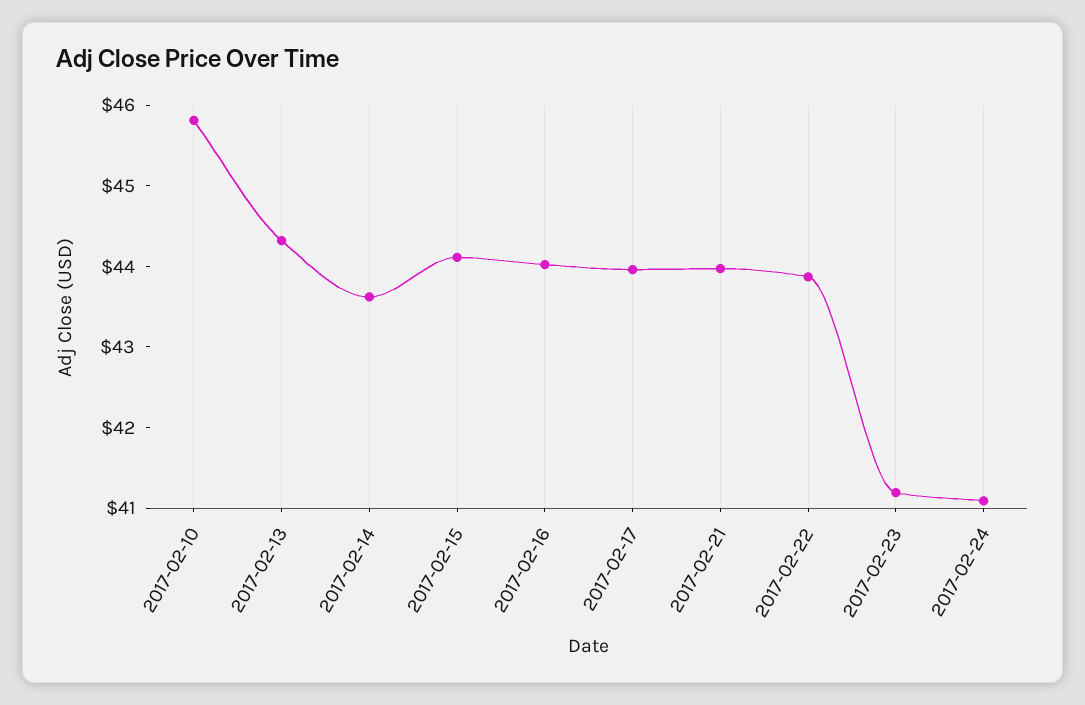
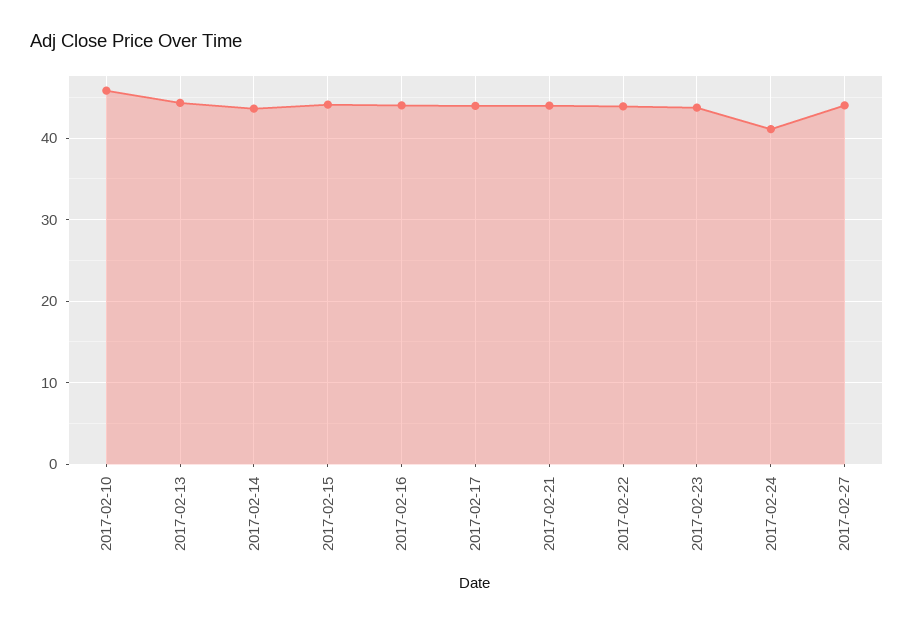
2017-02-23: 41.2 -> 44
2017-02-27: none -> 44

